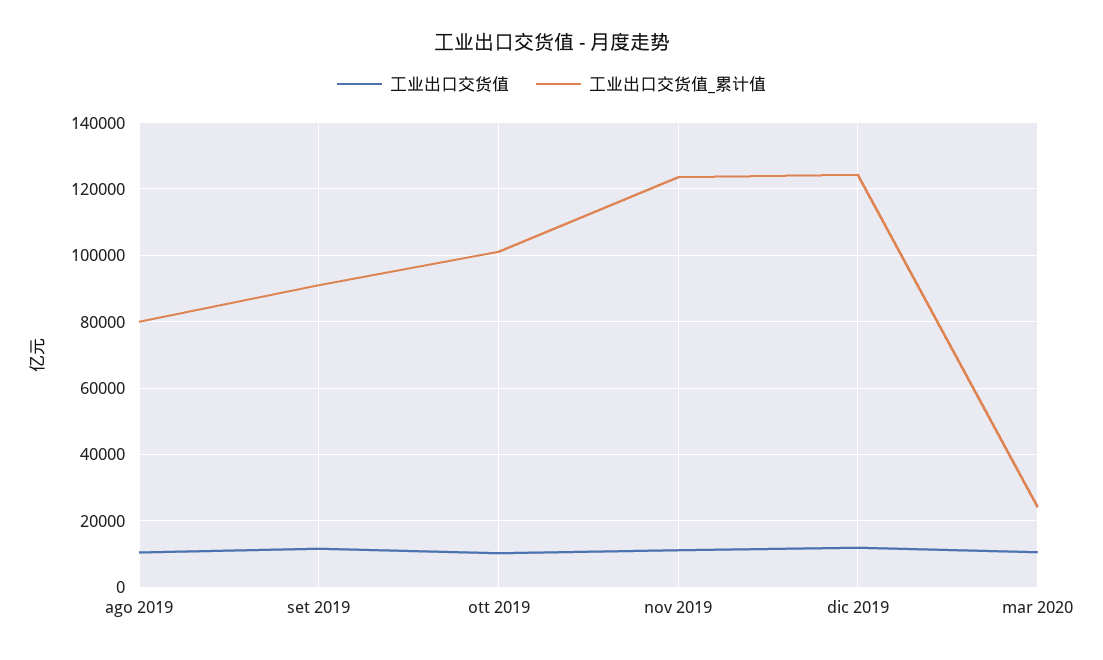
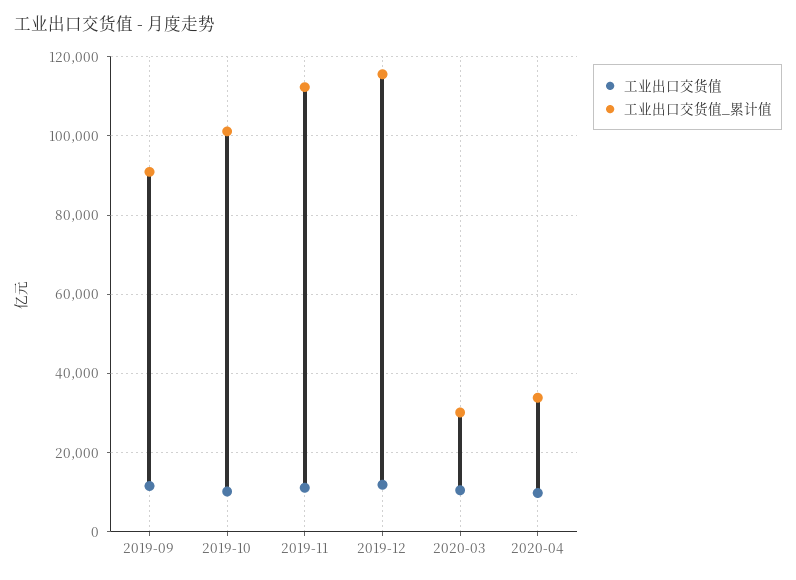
工业出口交货值, ago 2019: 10000 -> none
工业出口交货值_累计值, ago 2019: 80000 -> none
工业出口交货值_累计值, nov 2019: 124000 -> 112000
工业出口交货值_累计值, dic 2019: 124000 -> 116000
工业出口交货值_累计值, mar 2020: 24000 -> 30000
工业出口交货值, 2020-04: none -> 10000
工业出口交货值_累计值, 2020-04: none -> 34000

